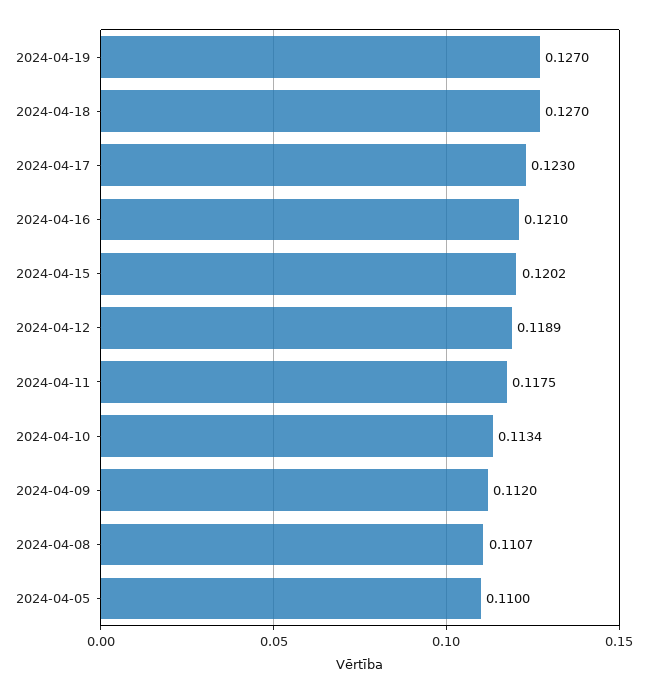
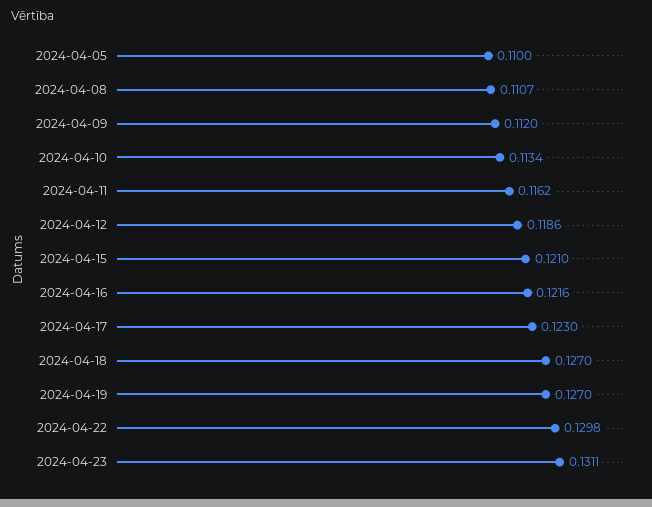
2024-04-16: 0.121 -> 0.1216
2024-04-15: 0.1202 -> 0.121
2024-04-12: 0.1189 -> 0.1186
2024-04-11: 0.1175 -> 0.1162
2024-04-22: none -> 0.1298
2024-04-23: none -> 0.1311

